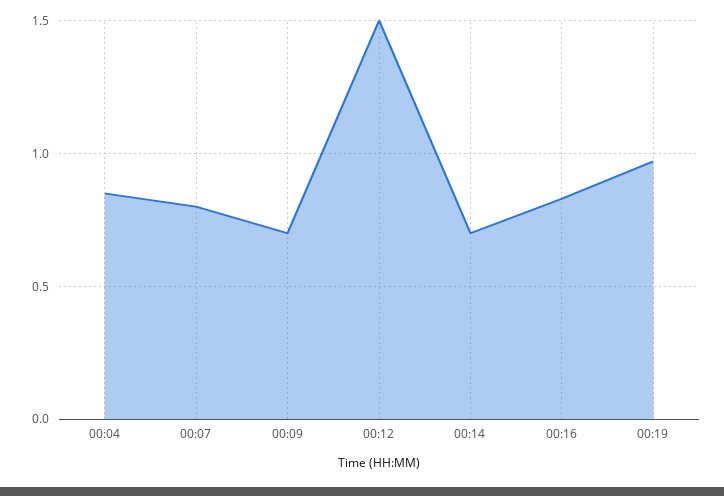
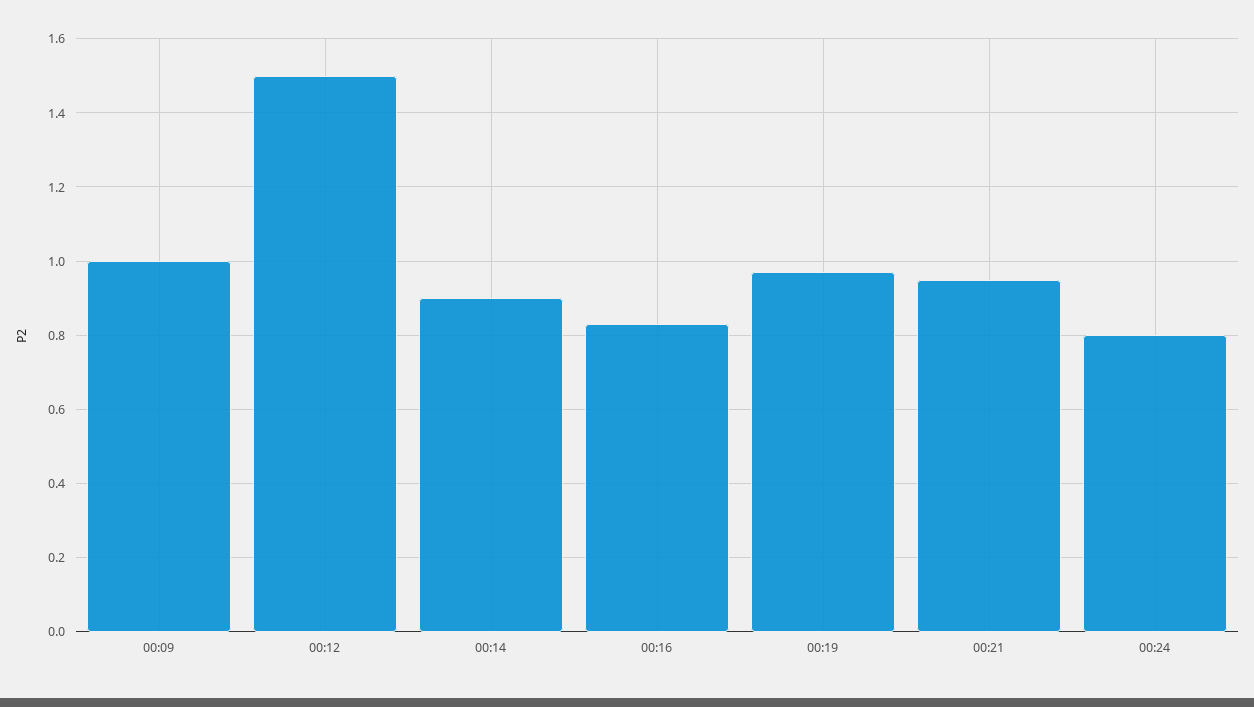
00:04: 0.85 -> none
00:07: 0.8 -> none
00:09: 0.7 -> 1
00:14: 0.7 -> 0.9
00:21: none -> 0.95
00:24: none -> 0.8

